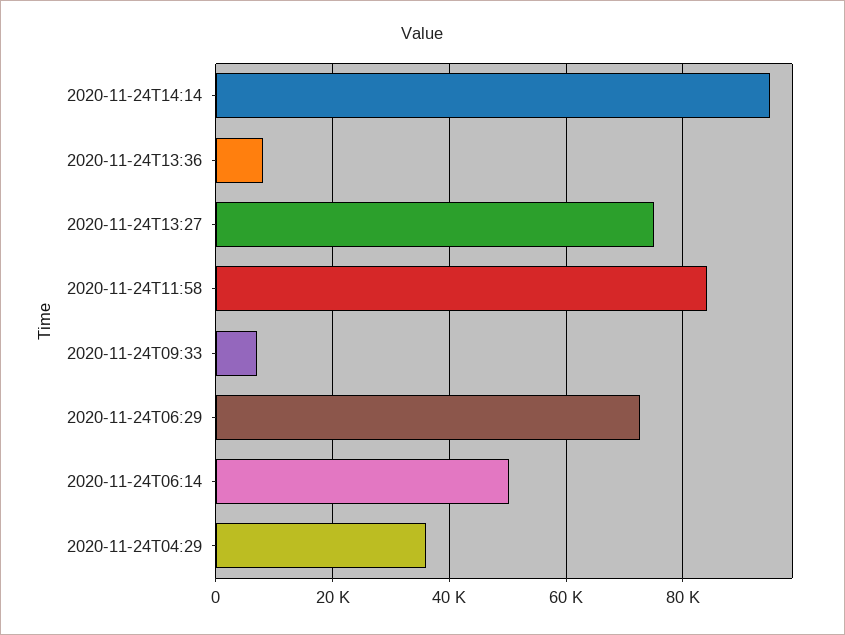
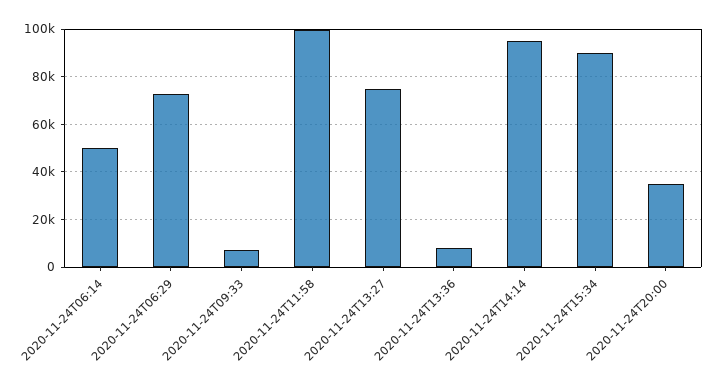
2020-11-24T11:58: 84000 -> 100000
2020-11-24T04:29: 36000 -> none
2020-11-24T15:34: none -> 90000
2020-11-24T20:00: none -> 35000

